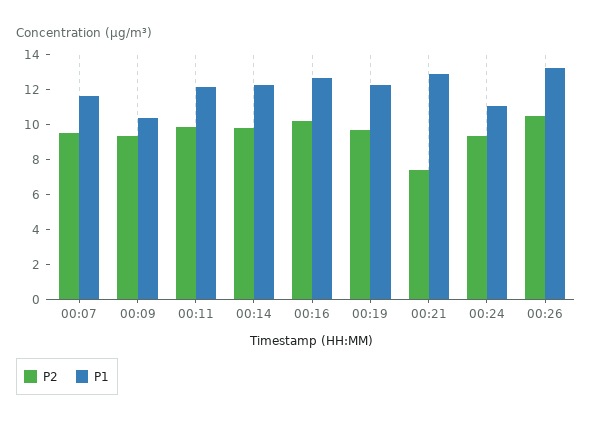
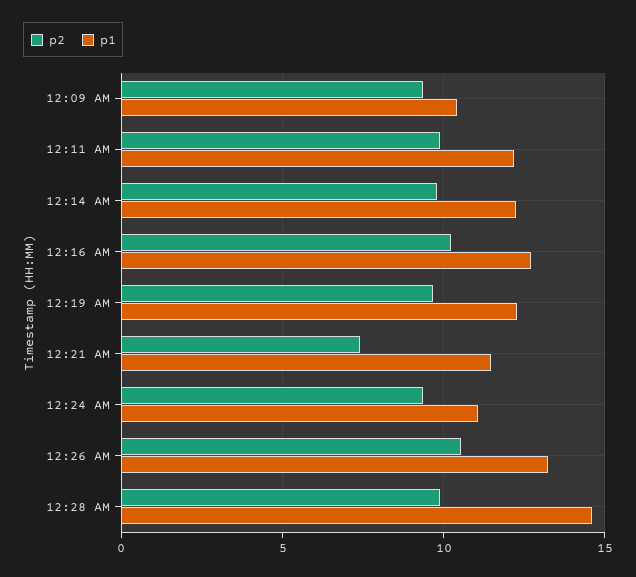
P2, 00:07: 9.5 -> none
P1, 00:07: 11.5 -> none
P1, 00:21: 13 -> 11.5
P2, 12:28 AM: none -> 10
P1, 12:28 AM: none -> 14.5

